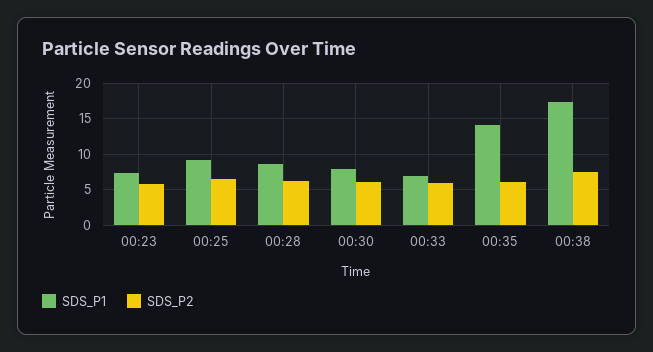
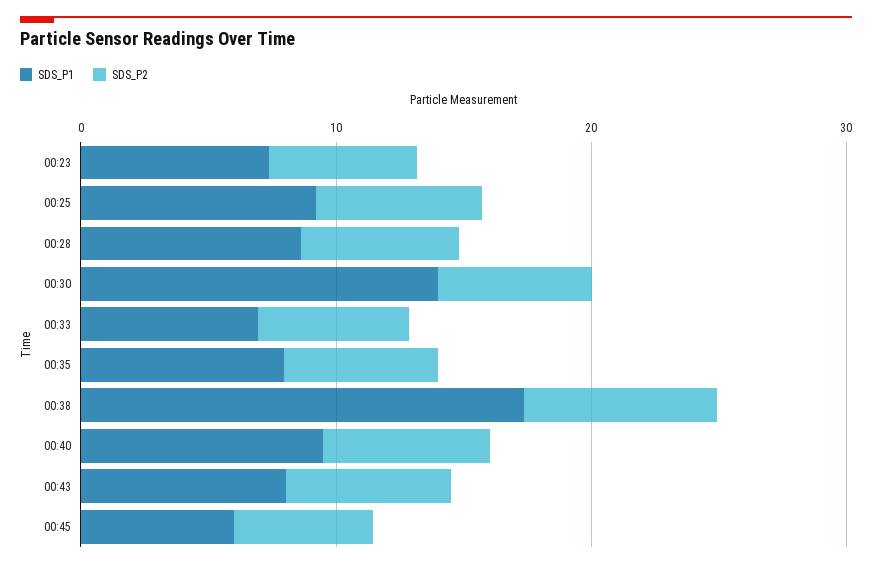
SDS_P1, 00:30: 8 -> 14
SDS_P1, 00:35: 14 -> 8
SDS_P1, 00:40: none -> 10
SDS_P2, 00:40: none -> 6
SDS_P1, 00:43: none -> 8
SDS_P2, 00:43: none -> 6
SDS_P1, 00:45: none -> 6
SDS_P2, 00:45: none -> 6

